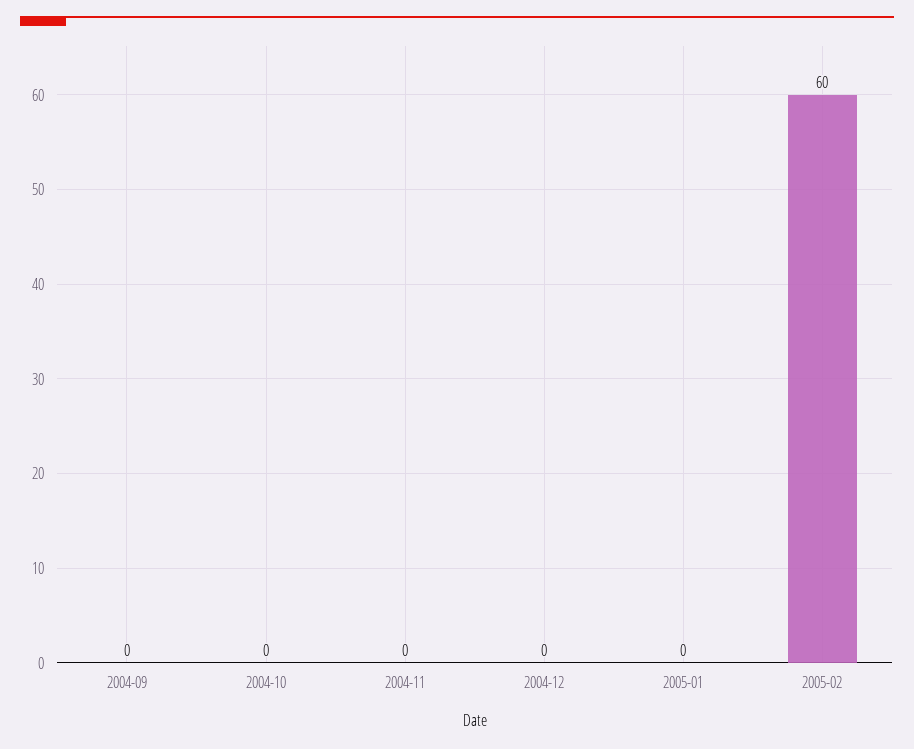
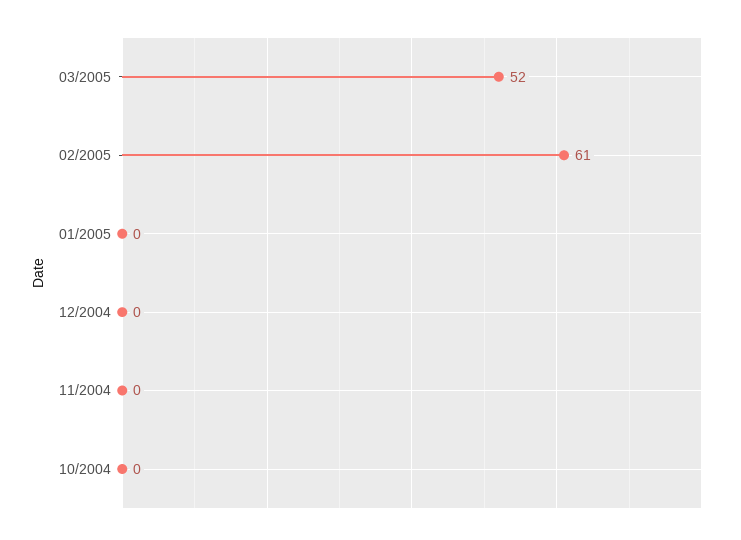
2004-09: 0 -> none
2005-02: 60 -> 61
03/2005: none -> 52

